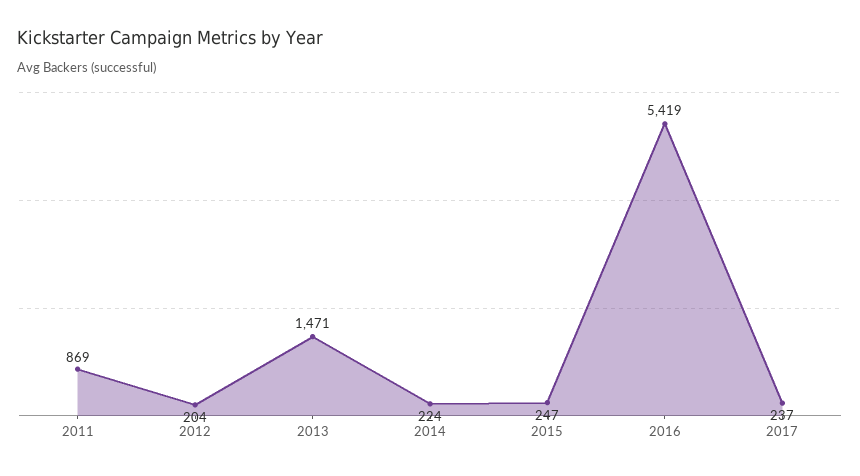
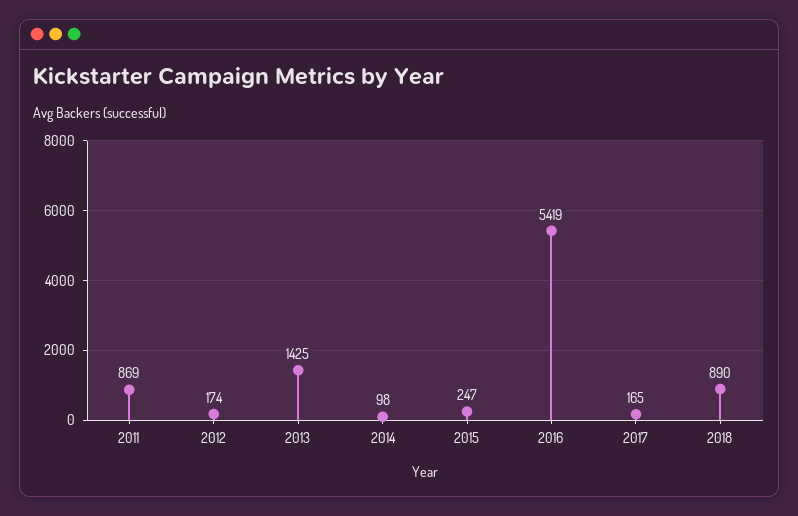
2012: 204 -> 174
2013: 1471 -> 1425
2014: 224 -> 98
2017: 237 -> 165
2018: none -> 890

